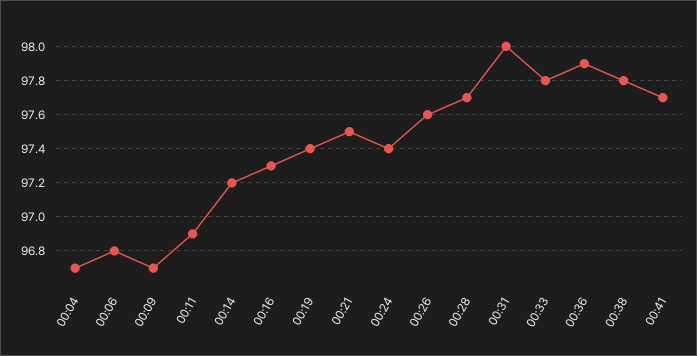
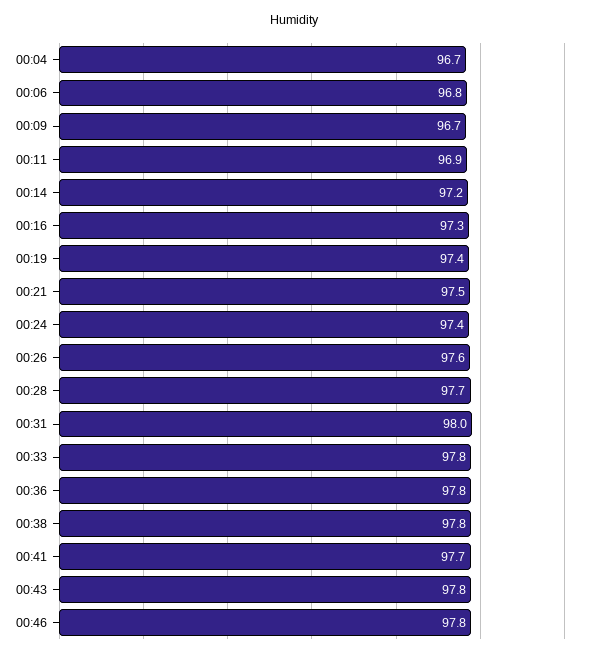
00:36: 97.9 -> 97.8
00:43: none -> 97.8
00:46: none -> 97.8

